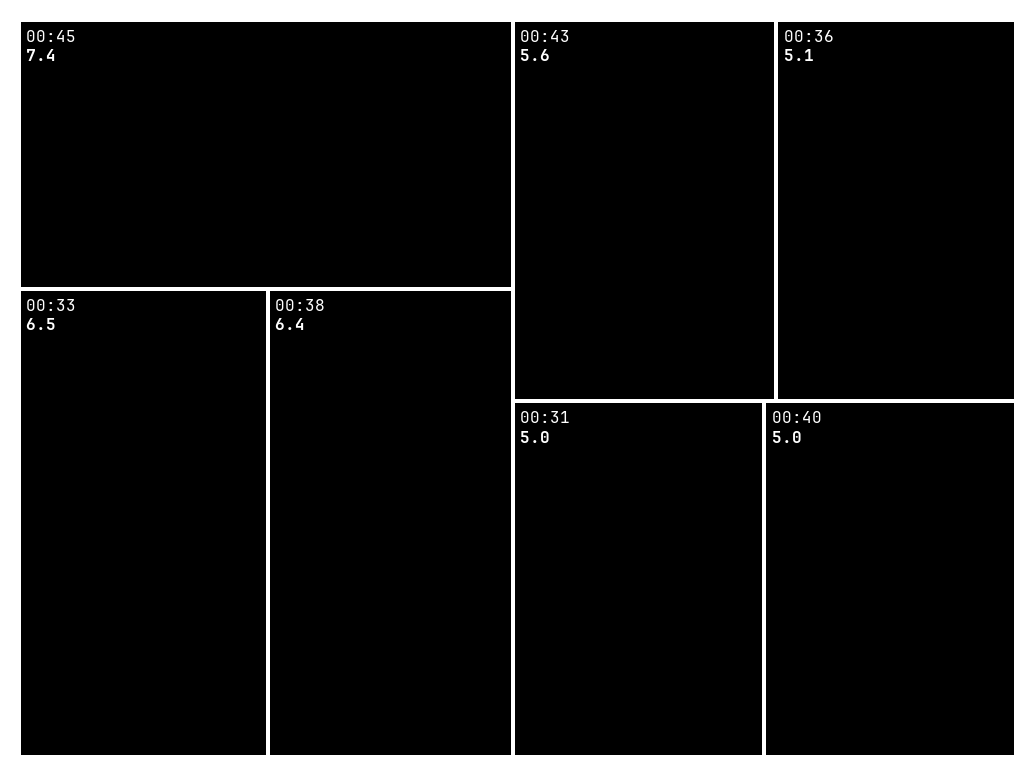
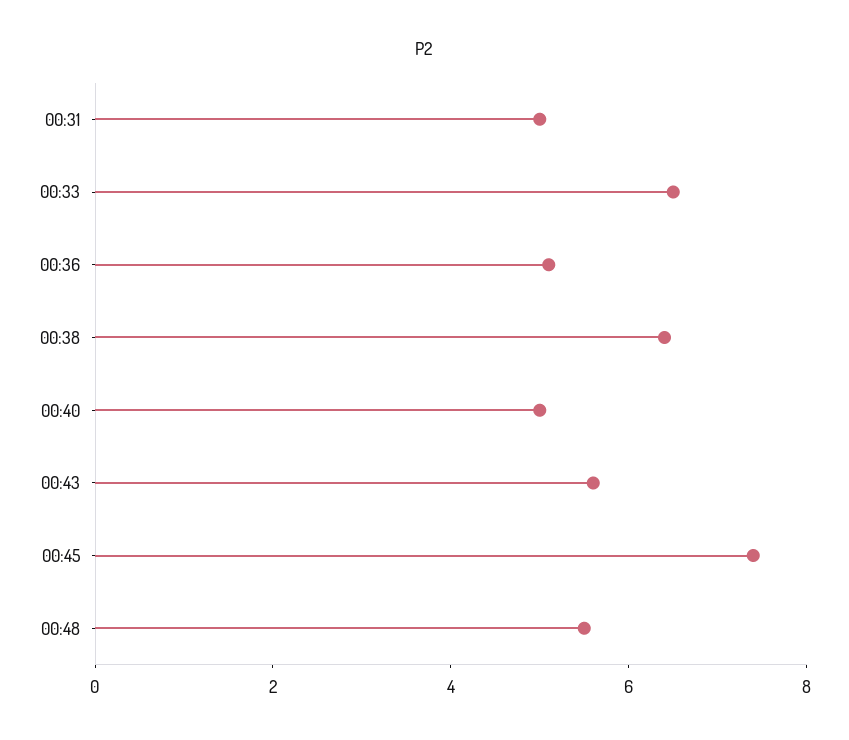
00:48: none -> 5.5

